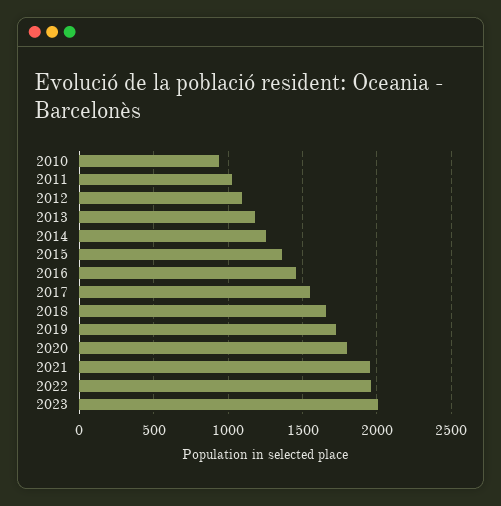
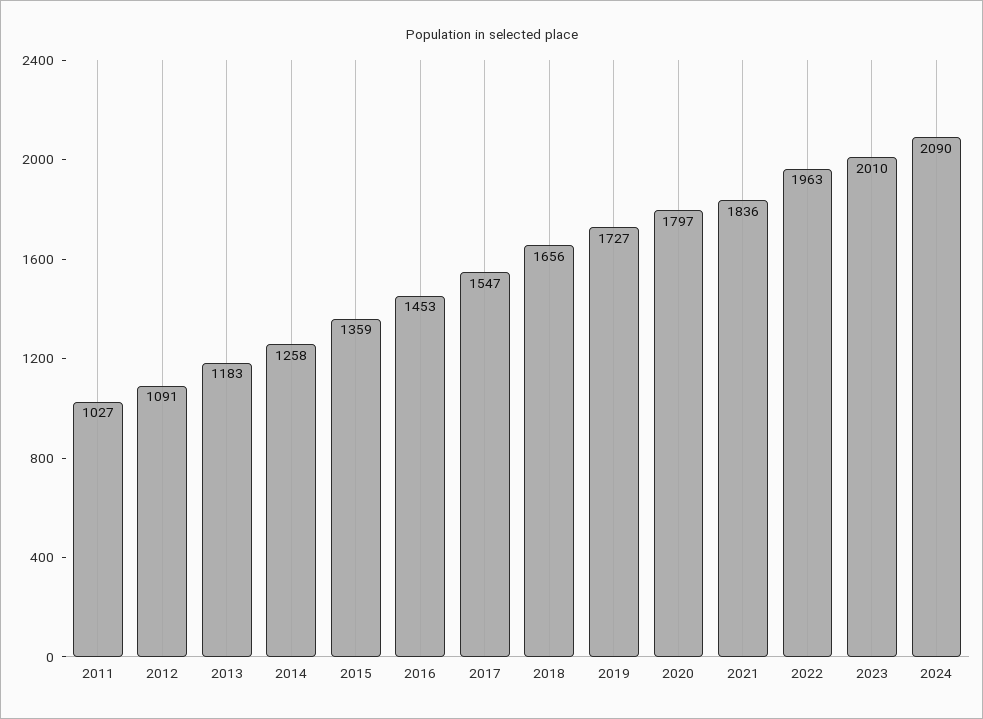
2010: 950 -> none
2021: 1950 -> 1836
2024: none -> 2090

